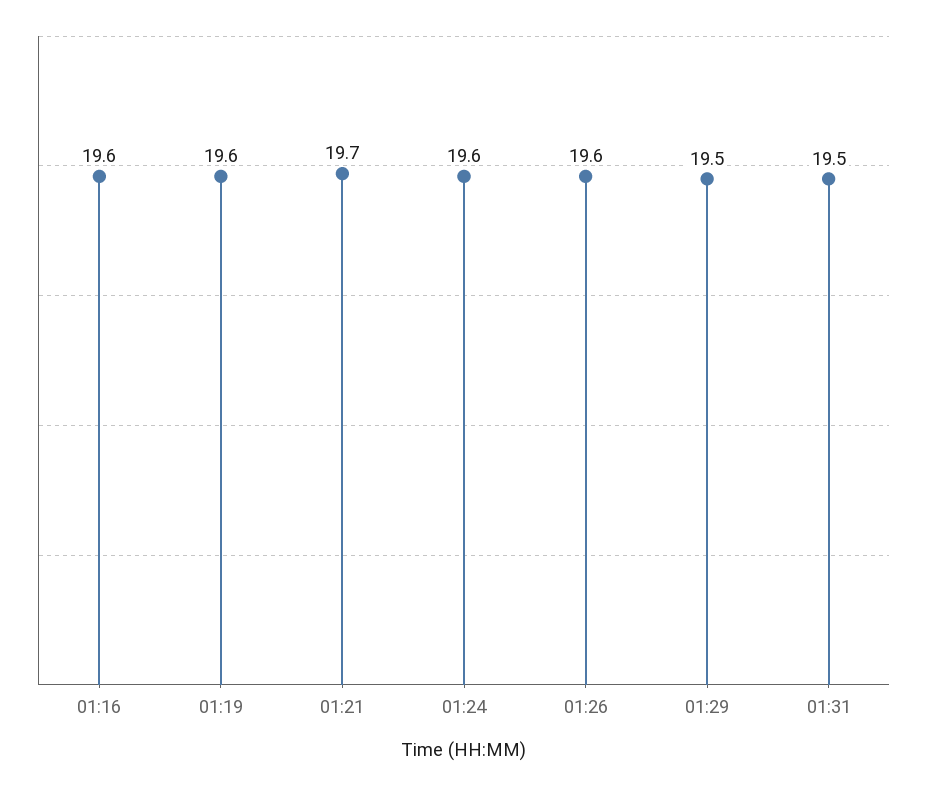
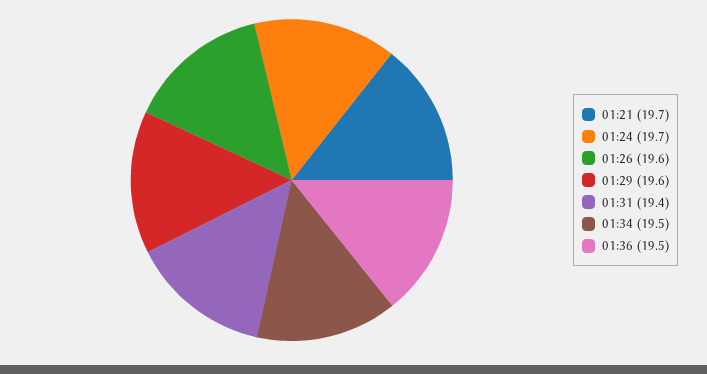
01:16: 19.6 -> none
01:19: 19.6 -> none
01:24: 19.6 -> 19.7
01:29: 19.5 -> 19.6
01:31: 19.5 -> 19.4
01:34: none -> 19.5
01:36: none -> 19.5

